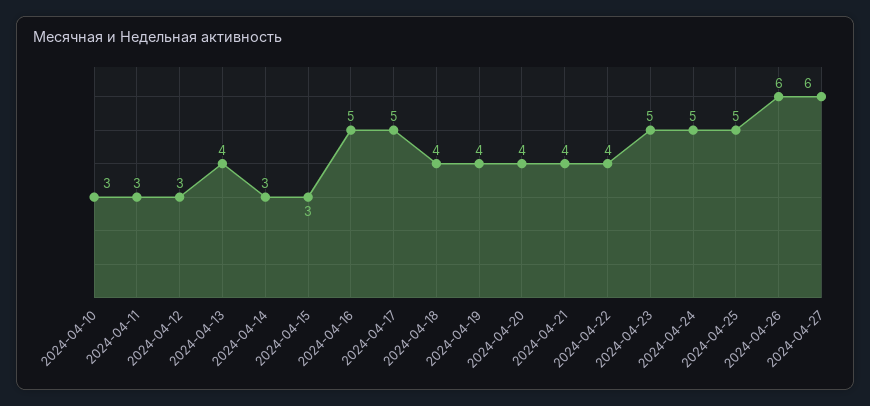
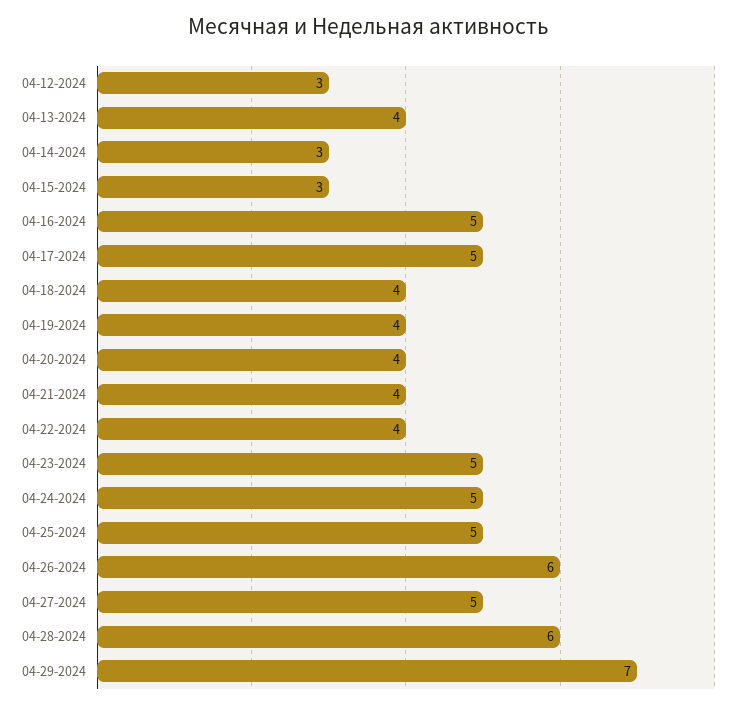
2024-04-10: 3 -> none
2024-04-11: 3 -> none
2024-04-27: 6 -> 5
04-28-2024: none -> 6
04-29-2024: none -> 7

